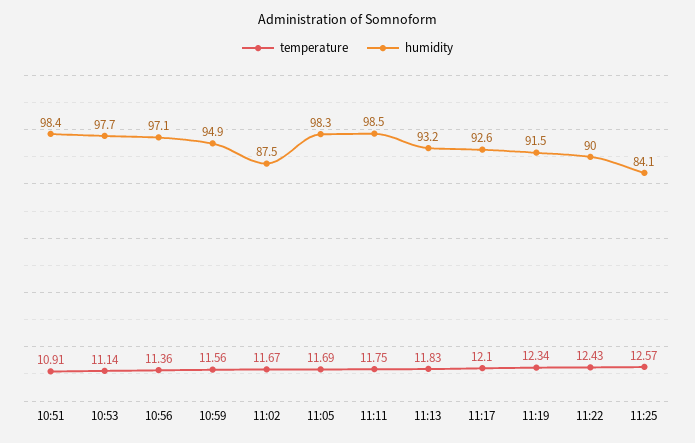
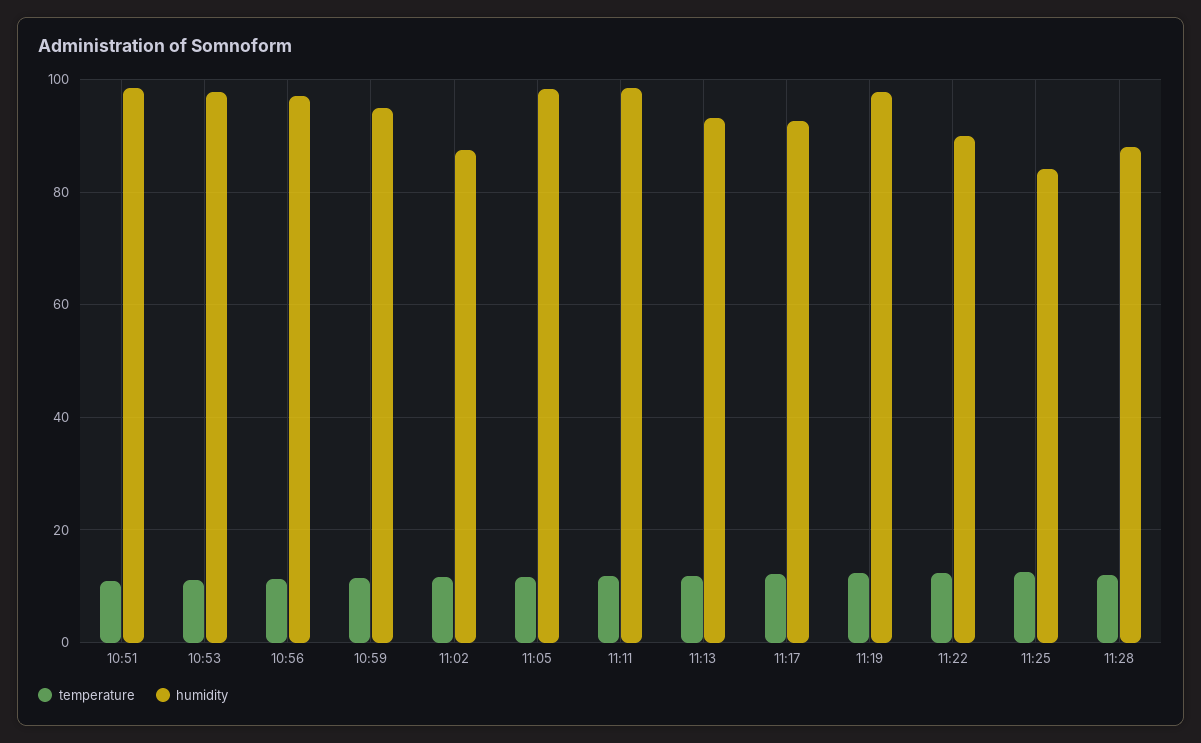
humidity, 11:19: 91.5 -> 98
temperature, 11:28: none -> 12
humidity, 11:28: none -> 88

